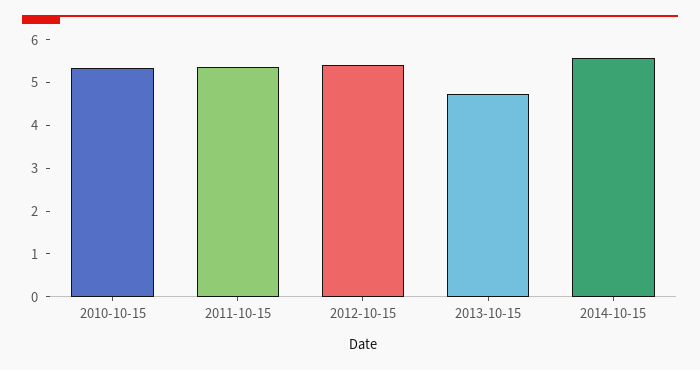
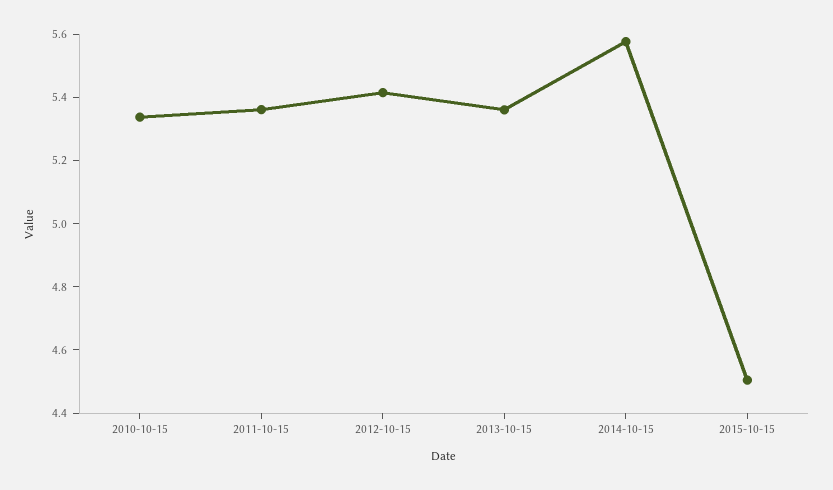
2013-10-15: 4.8 -> 5.35
2015-10-15: none -> 4.5

